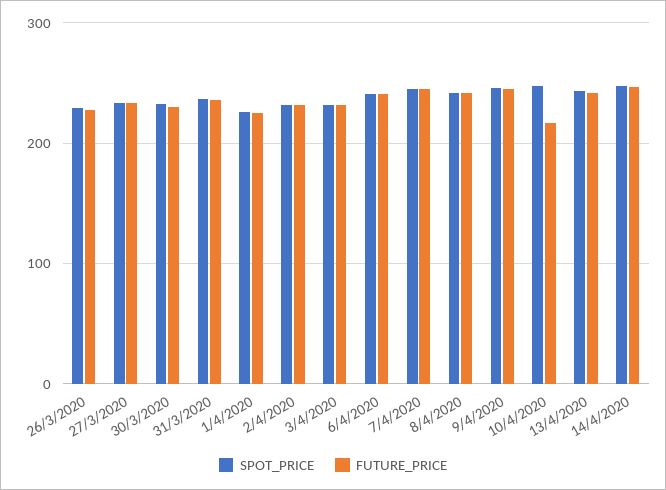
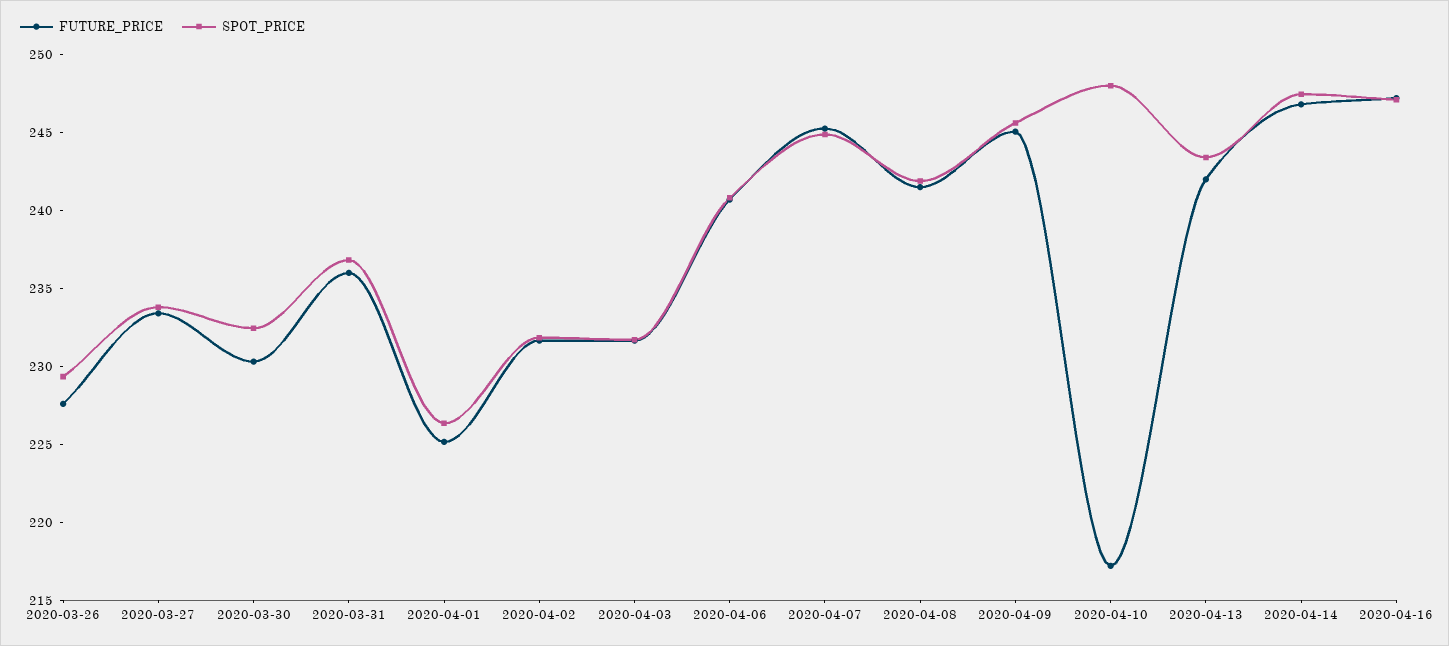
FUTURE_PRICE, 2020-04-16: none -> 247
SPOT_PRICE, 2020-04-16: none -> 247

